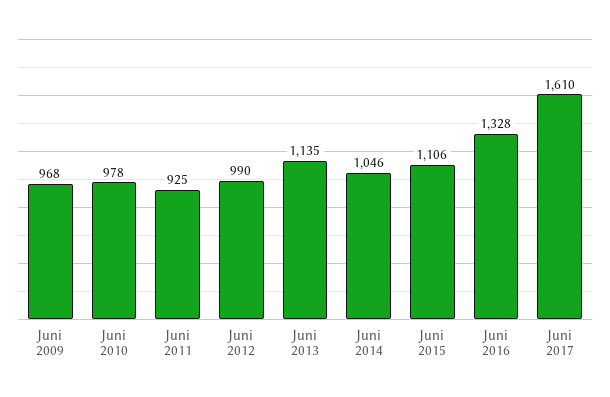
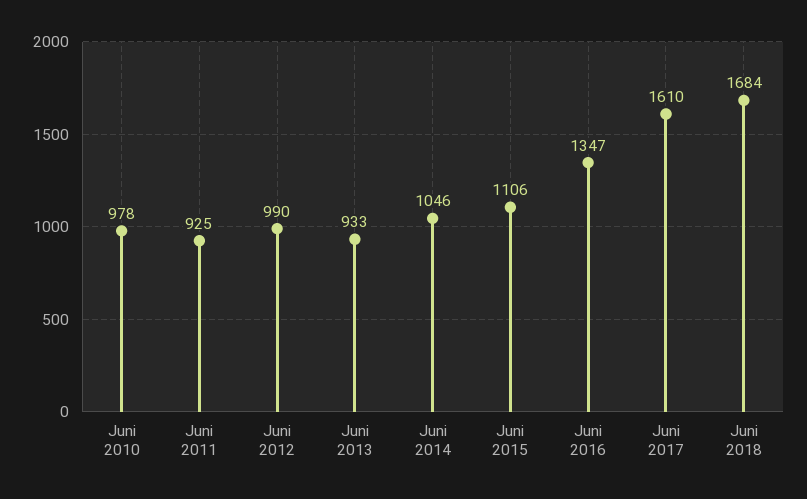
Juni 2009: 968 -> none
Juni 2013: 1135 -> 933
Juni 2016: 1328 -> 1347
Juni 2018: none -> 1684

